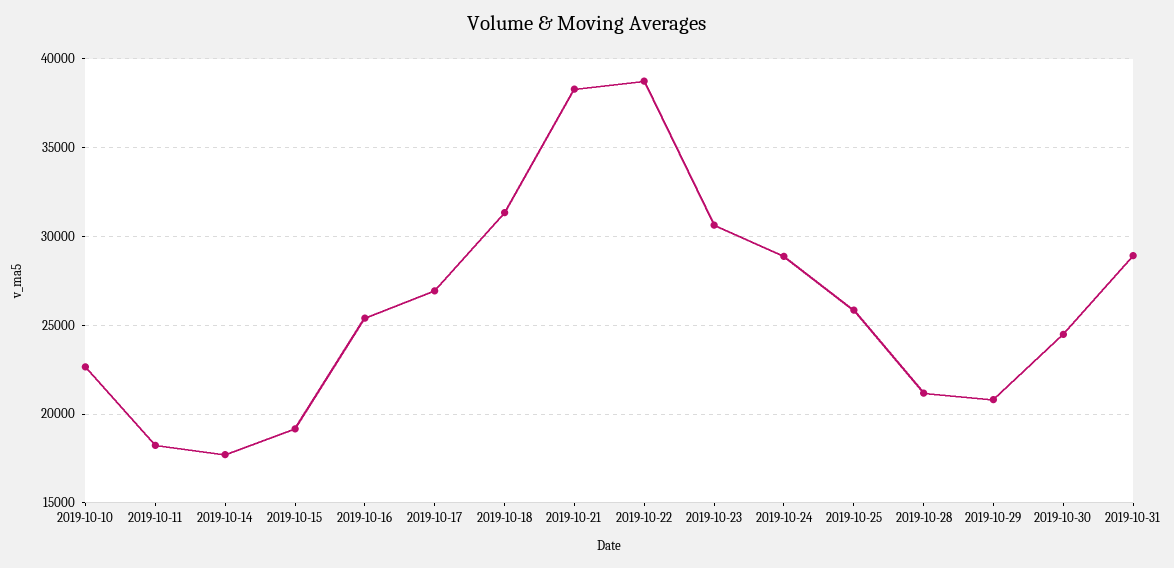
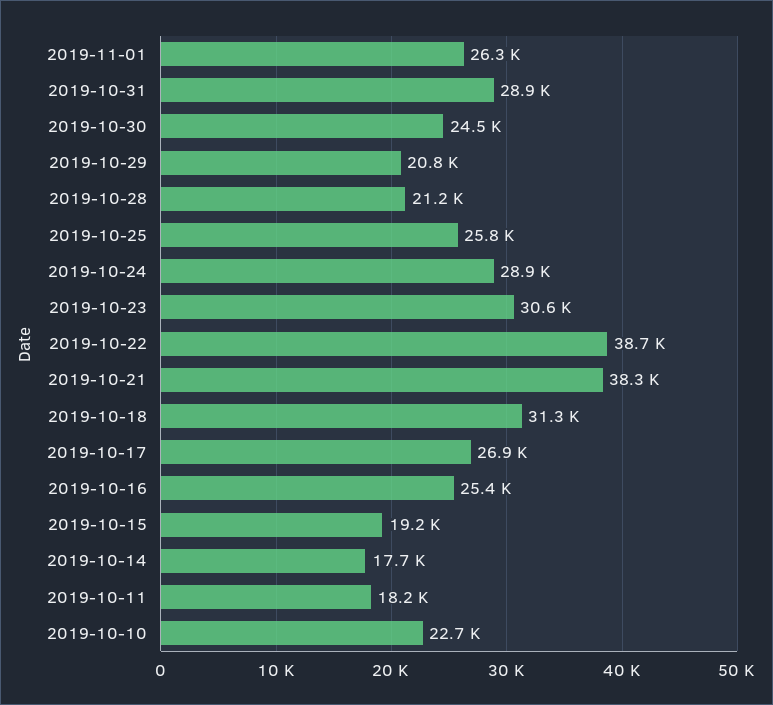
2019-11-01: none -> 26300

